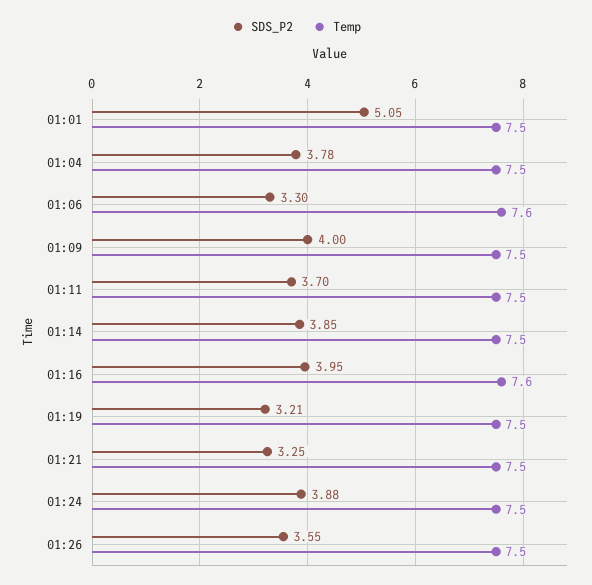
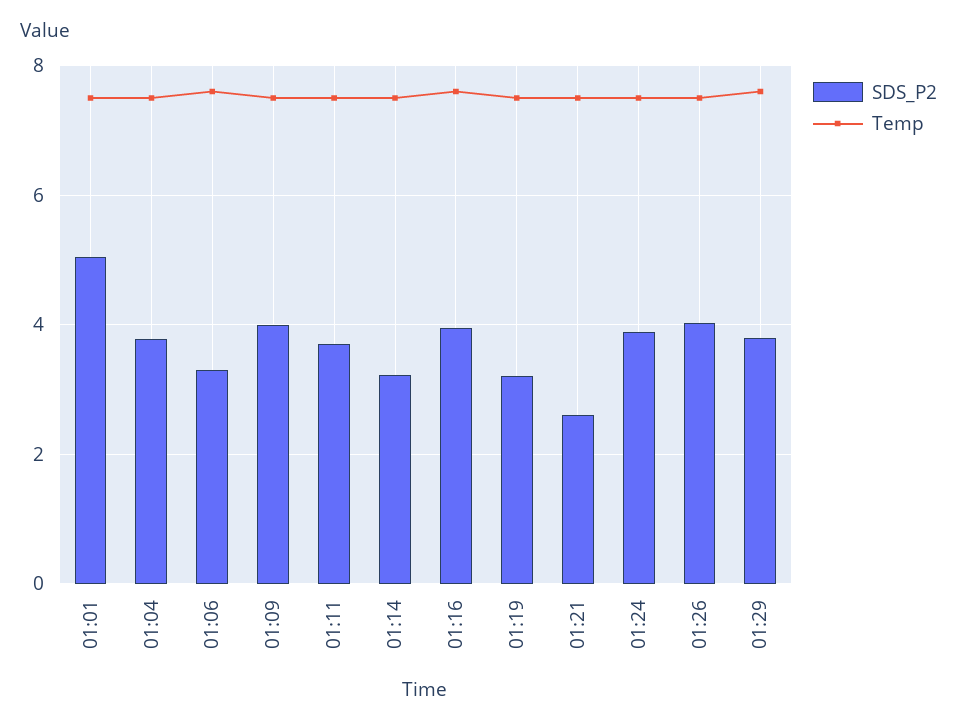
SDS_P2, 01:14: 3.85 -> 3.2
SDS_P2, 01:21: 3.25 -> 2.6
SDS_P2, 01:26: 3.55 -> 4
SDS_P2, 01:29: none -> 3.8
Temp, 01:29: none -> 7.6

